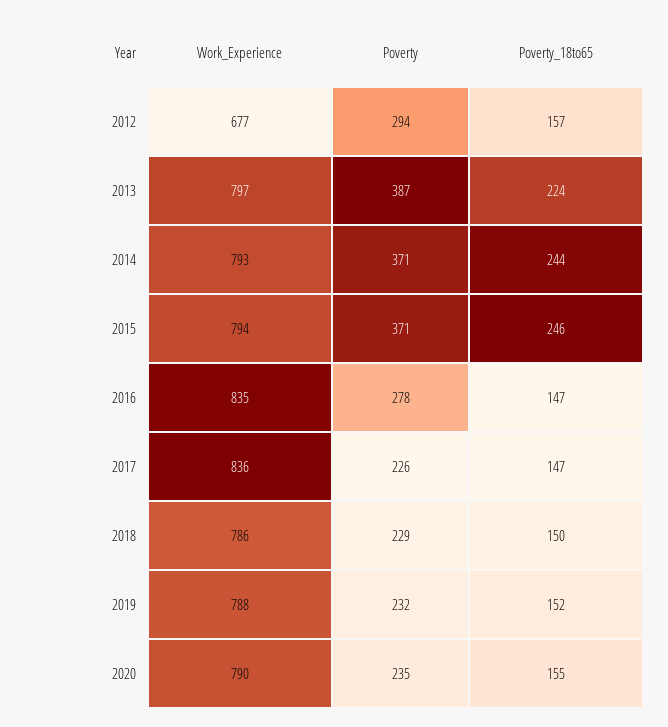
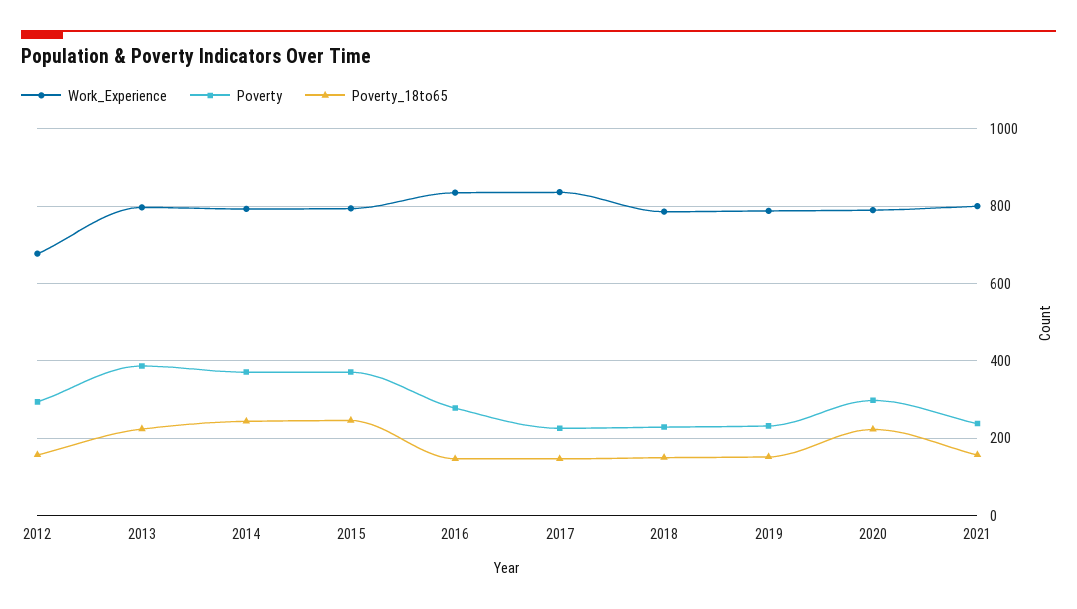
Poverty, 2020: 235 -> 300
Poverty_18to65, 2020: 155 -> 220
Work_Experience, 2021: none -> 800
Poverty, 2021: none -> 240
Poverty_18to65, 2021: none -> 160

